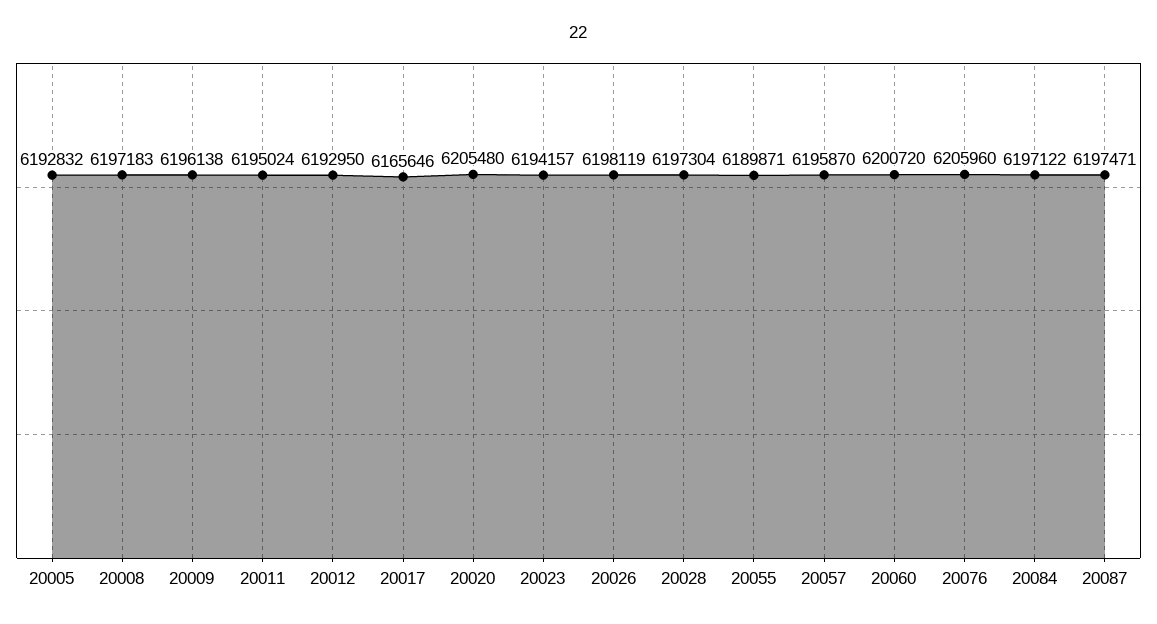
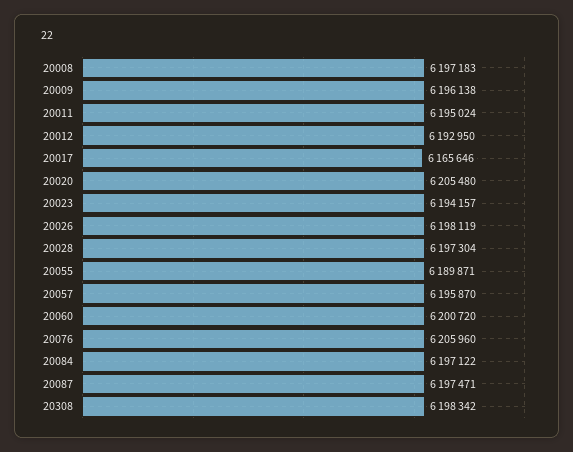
20005: 6192832 -> none
20308: none -> 6198342

